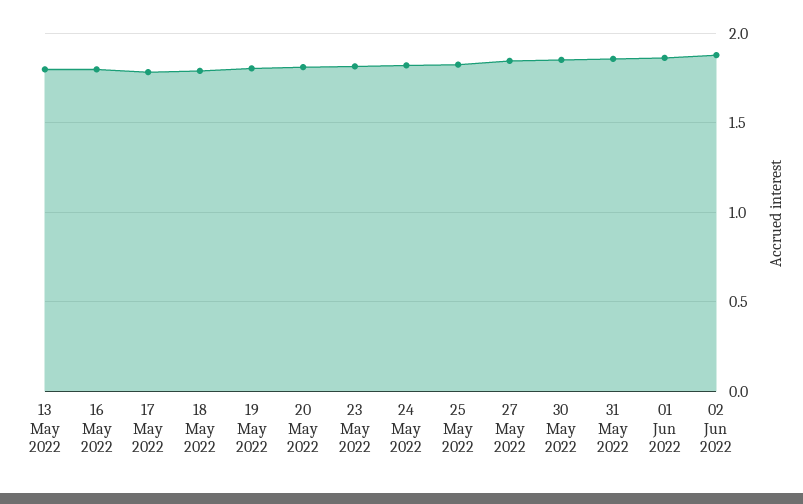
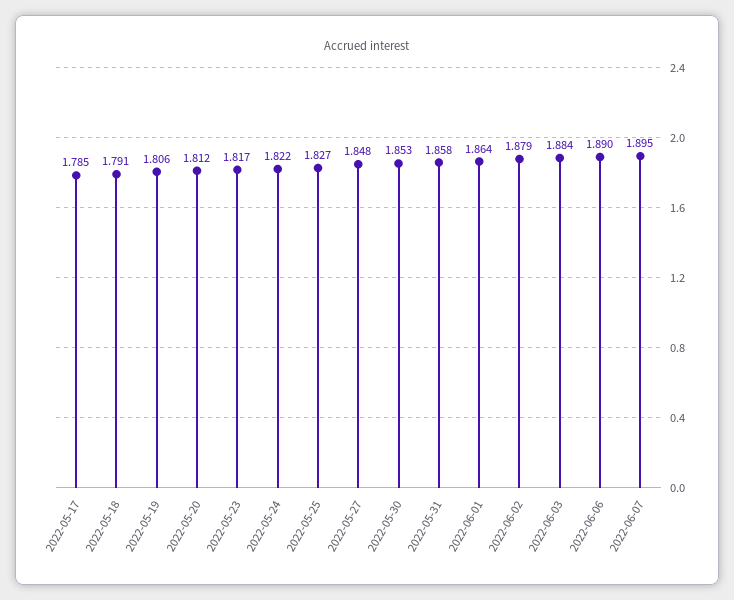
13 May 2022: 1.8 -> none
16 May 2022: 1.8 -> none
2022-06-03: none -> 1.884
2022-06-06: none -> 1.89
2022-06-07: none -> 1.895

